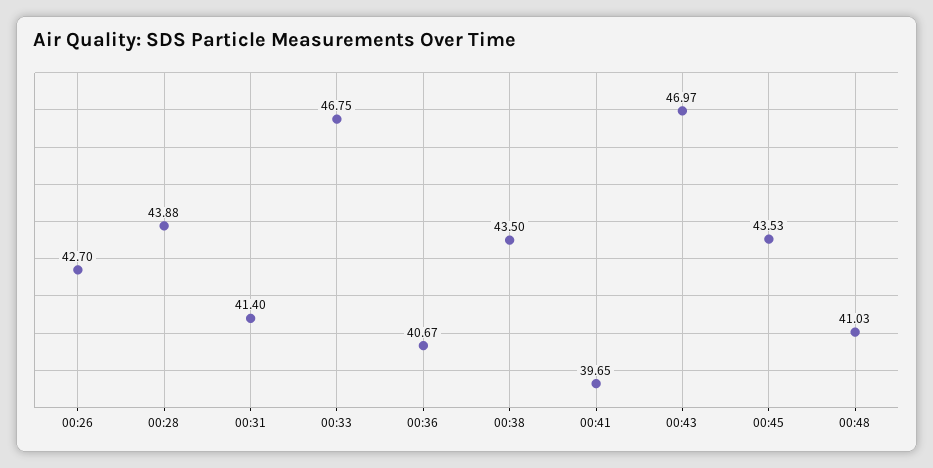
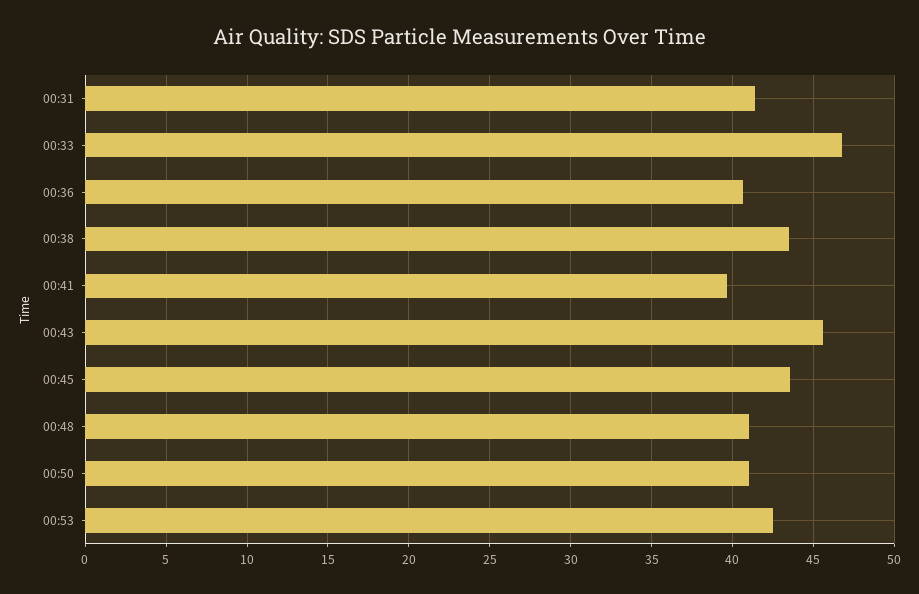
00:26: 42.7 -> none
00:28: 43.88 -> none
00:43: 46.97 -> 45.5
00:50: none -> 41
00:53: none -> 42.5

